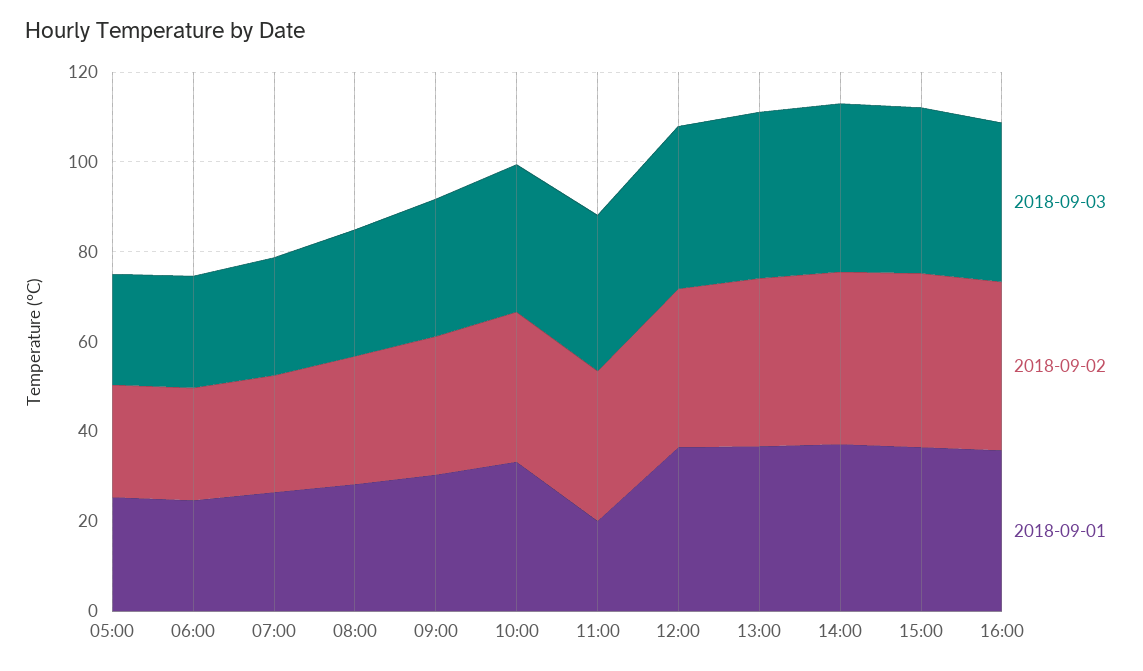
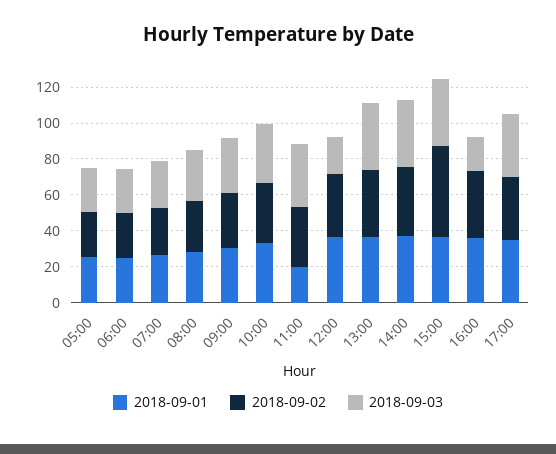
2018-09-03, 12:00: 35 -> 20
2018-09-02, 15:00: 40 -> 50
2018-09-03, 16:00: 35 -> 20
2018-09-01, 17:00: none -> 35
2018-09-02, 17:00: none -> 35
2018-09-03, 17:00: none -> 35

